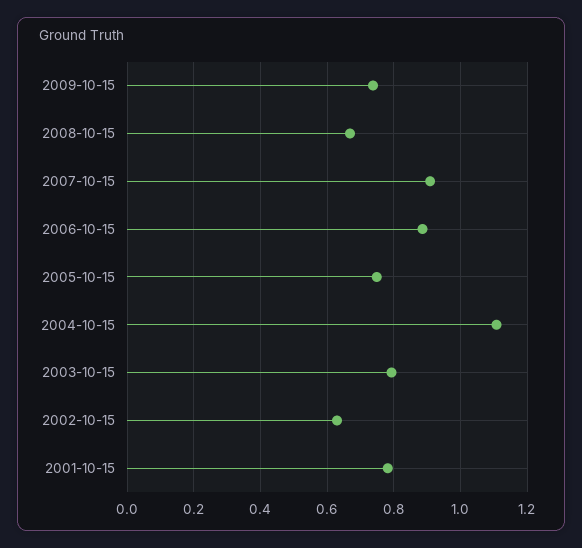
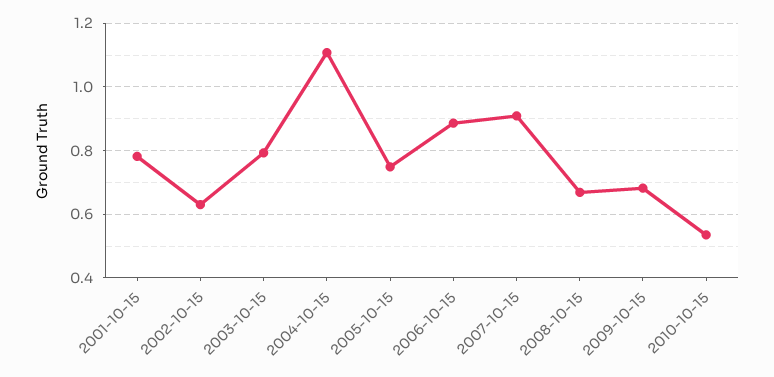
2009-10-15: 0.74 -> 0.68
2010-10-15: none -> 0.54

